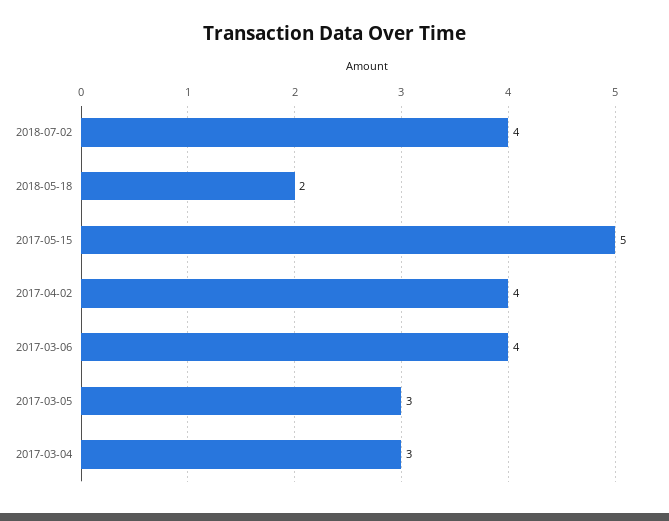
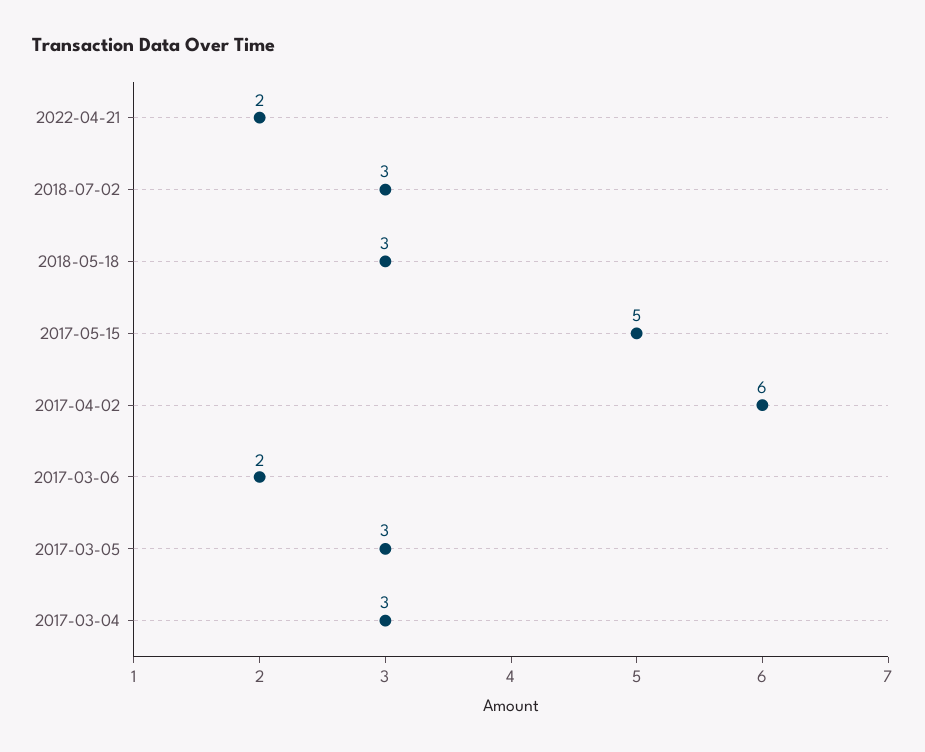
2018-07-02: 4 -> 3
2018-05-18: 2 -> 3
2017-04-02: 4 -> 6
2017-03-06: 4 -> 2
2022-04-21: none -> 2

